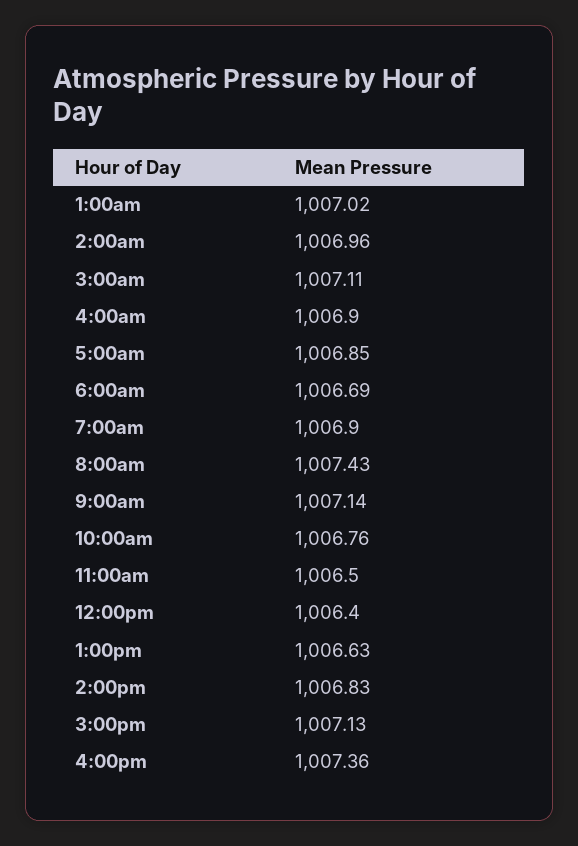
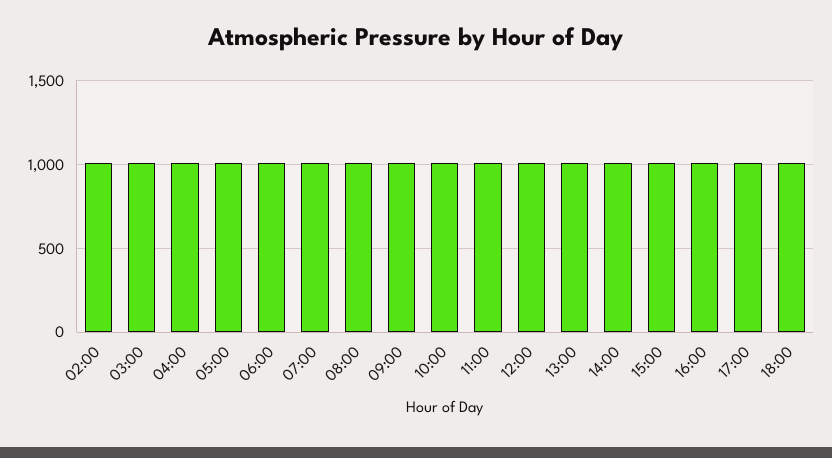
1:00am: 1007.02 -> none
17:00: none -> 1000
18:00: none -> 1000

